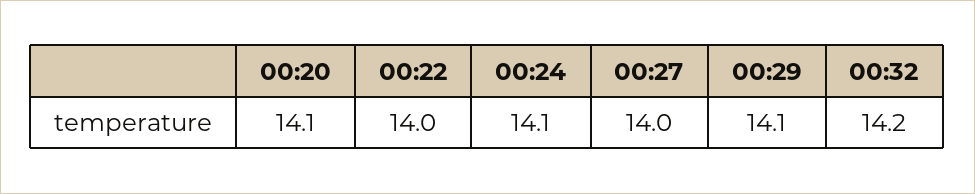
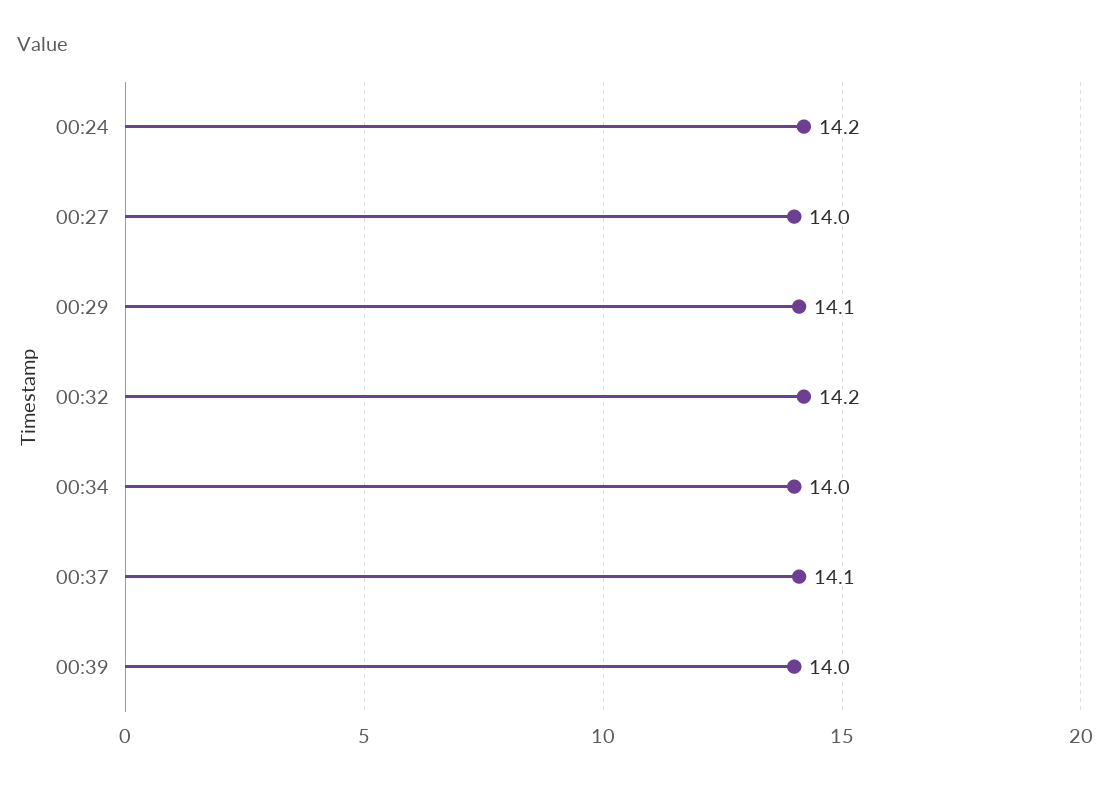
00:20: 14.1 -> none
00:22: 14 -> none
00:24: 14.1 -> 14.2
00:34: none -> 14
00:37: none -> 14.1
00:39: none -> 14

